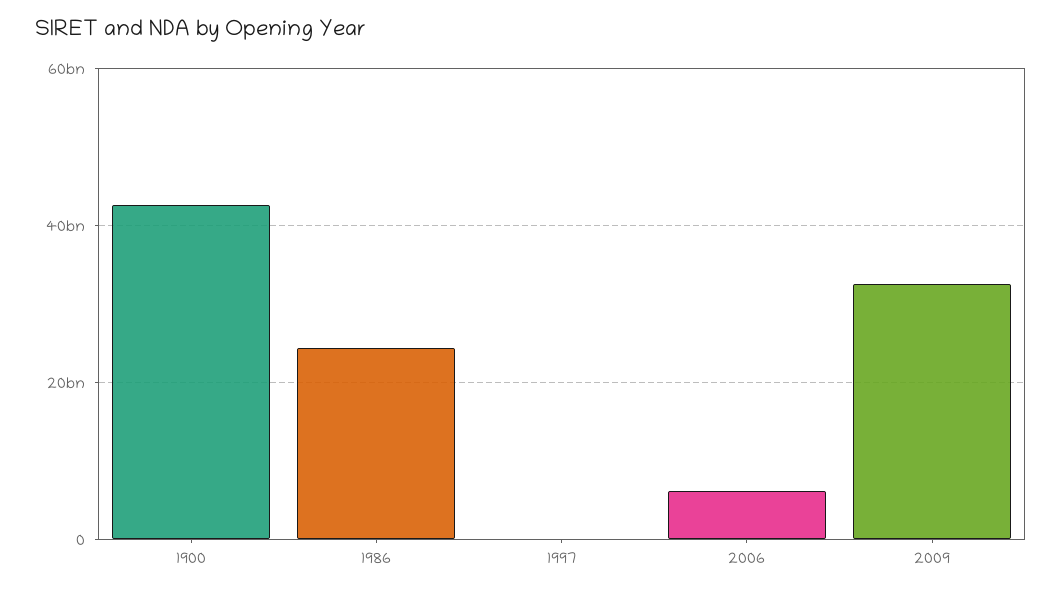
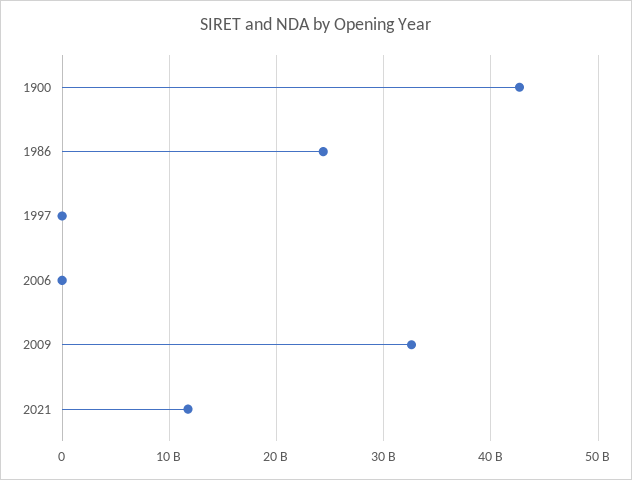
2006: 6000000000 -> 0
2021: none -> 12000000000

